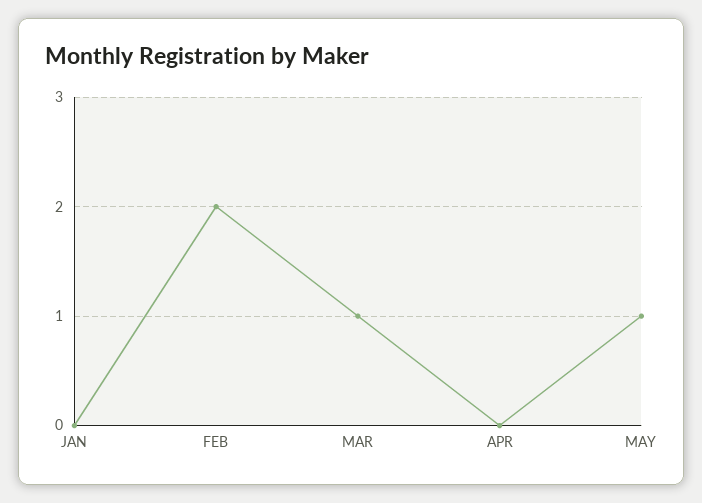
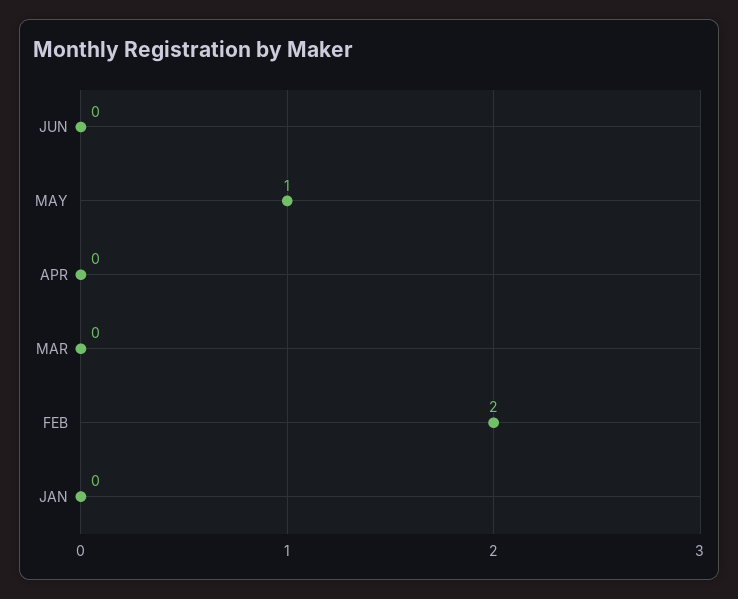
MAR: 1 -> 0
JUN: none -> 0

